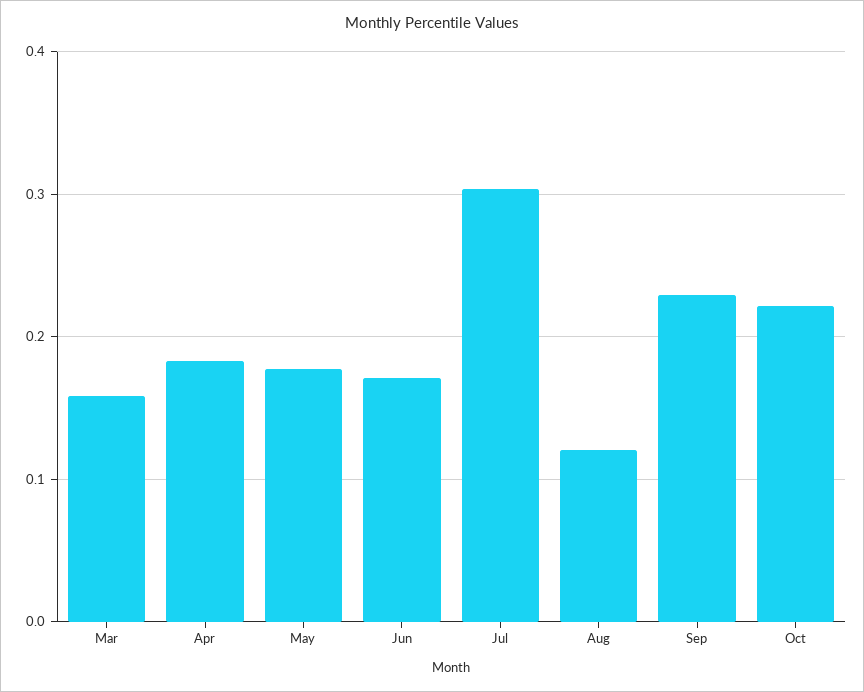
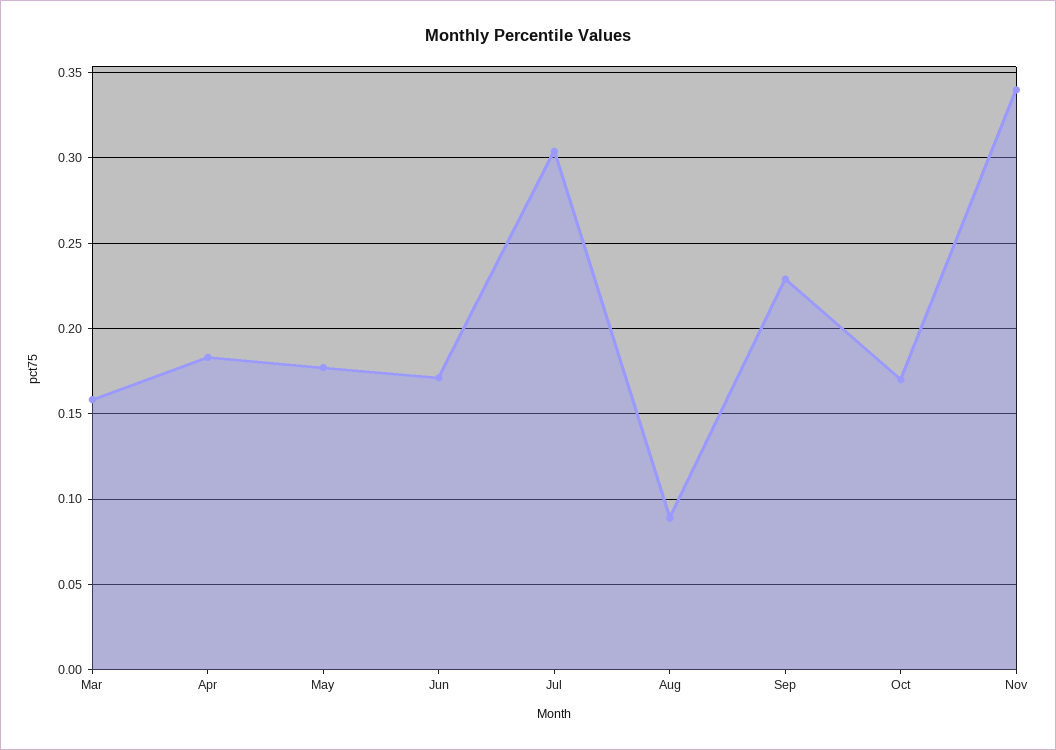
Aug: 0.12 -> 0.09
Oct: 0.22 -> 0.17
Nov: none -> 0.34

